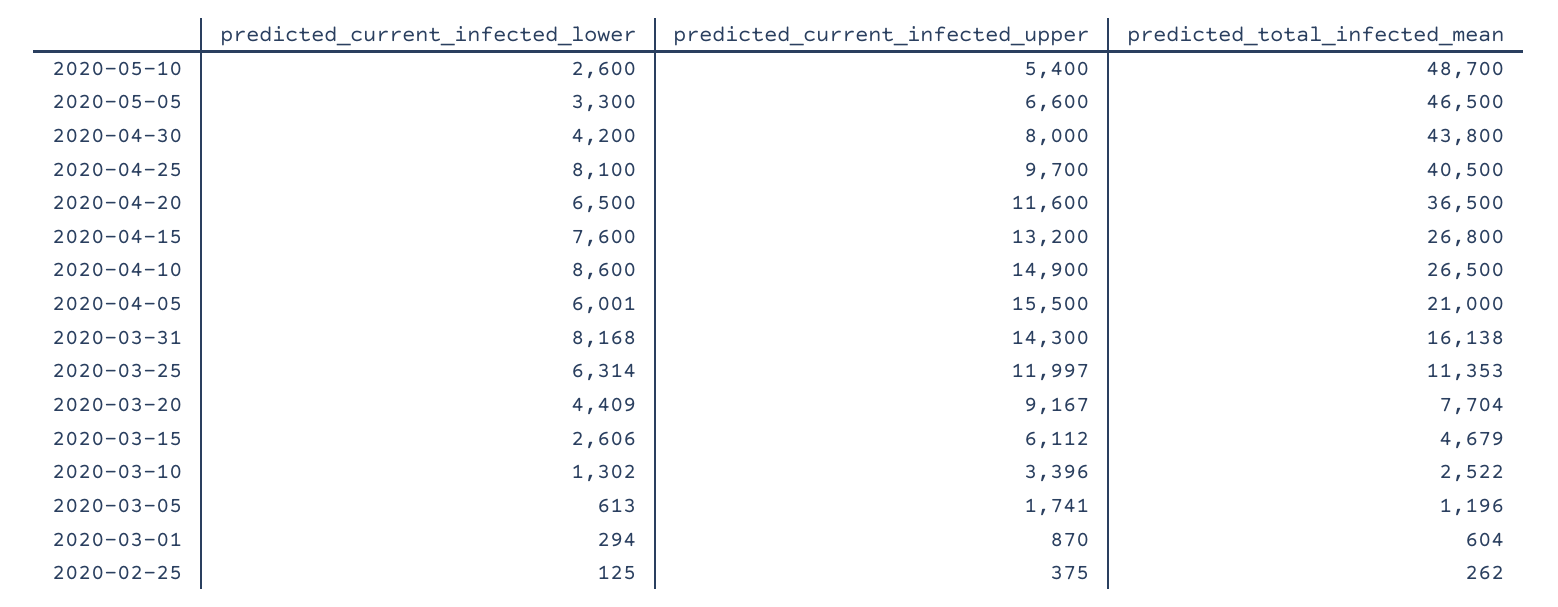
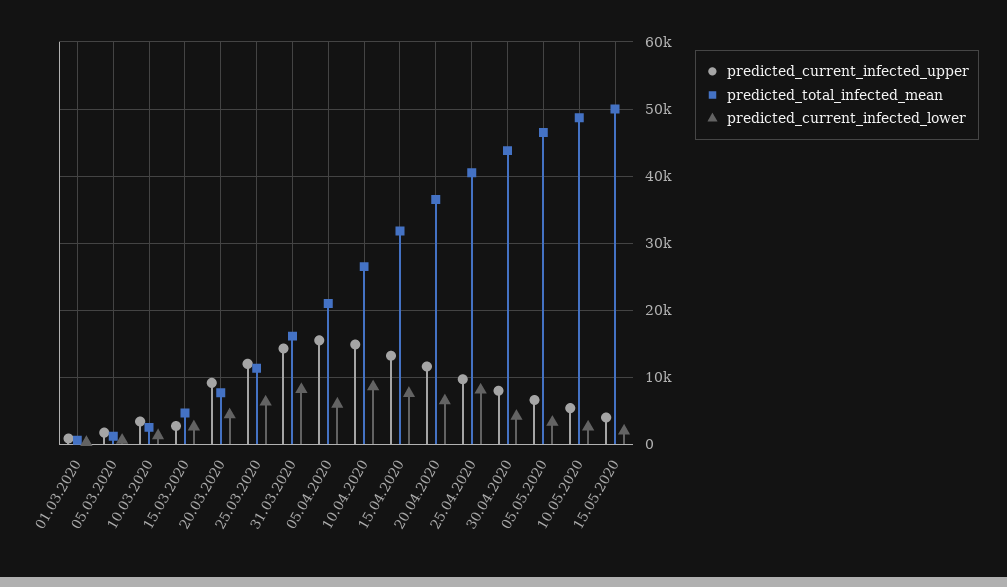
predicted_total_infected_mean, 2020-04-15: 26800 -> 32000
predicted_current_infected_upper, 2020-03-15: 6112 -> 3000
predicted_current_infected_lower, 2020-02-25: 125 -> none
predicted_current_infected_upper, 2020-02-25: 375 -> none
predicted_total_infected_mean, 2020-02-25: 262 -> none
predicted_current_infected_upper, 15.05.2020: none -> 4000
predicted_total_infected_mean, 15.05.2020: none -> 50000
predicted_current_infected_lower, 15.05.2020: none -> 2000

